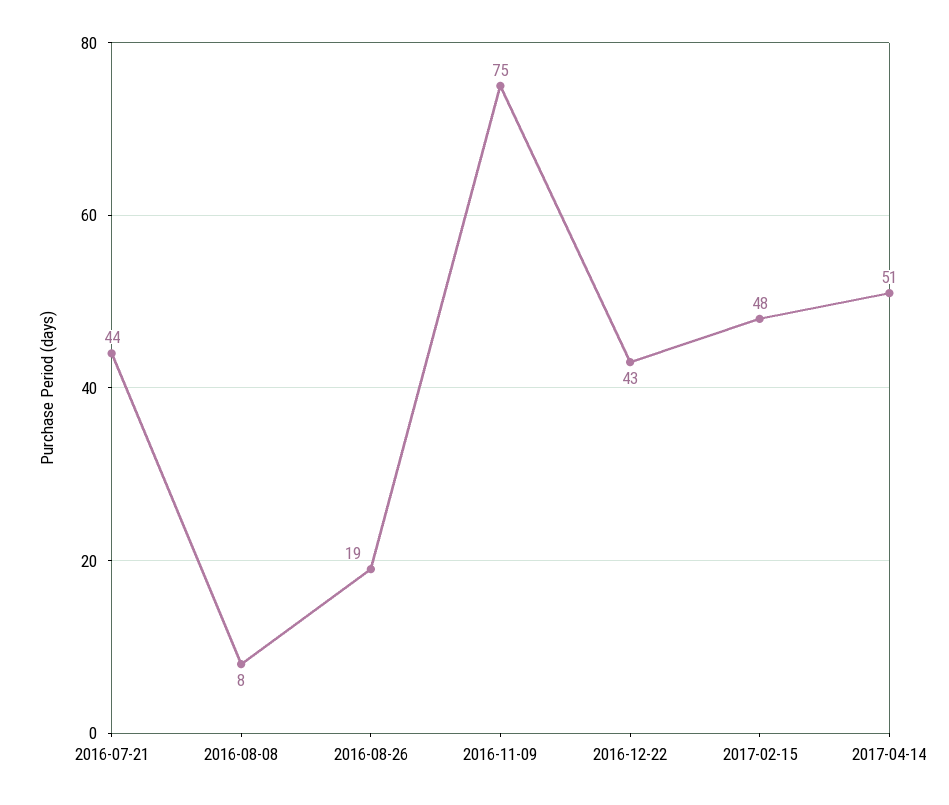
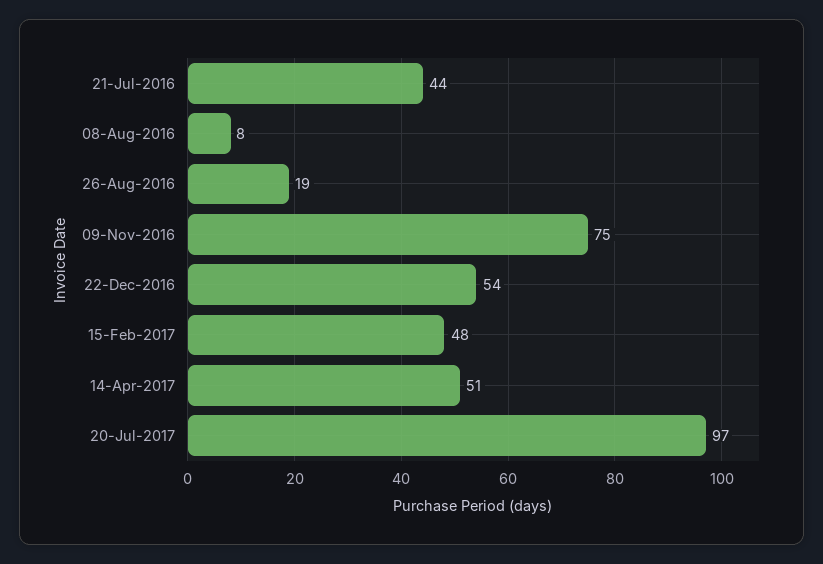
2016-12-22: 43 -> 54
20-Jul-2017: none -> 97

